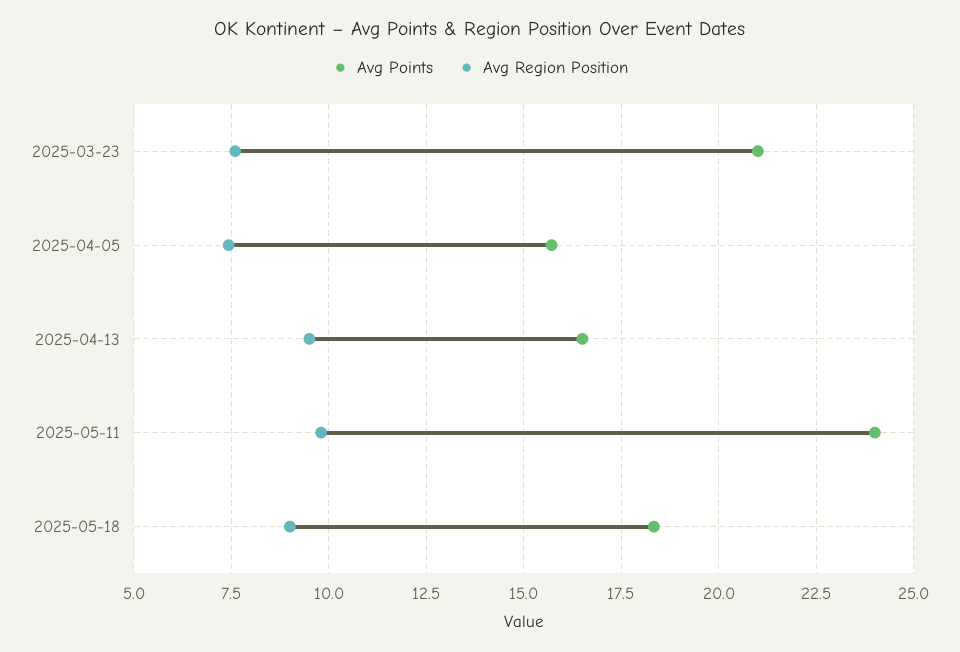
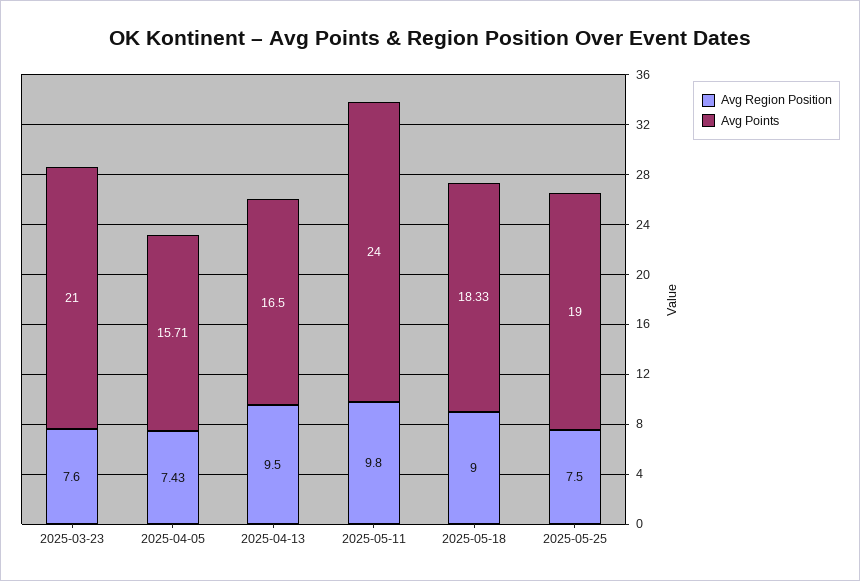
Avg Region Position, 2025-05-25: none -> 7.5
Avg Points, 2025-05-25: none -> 19

